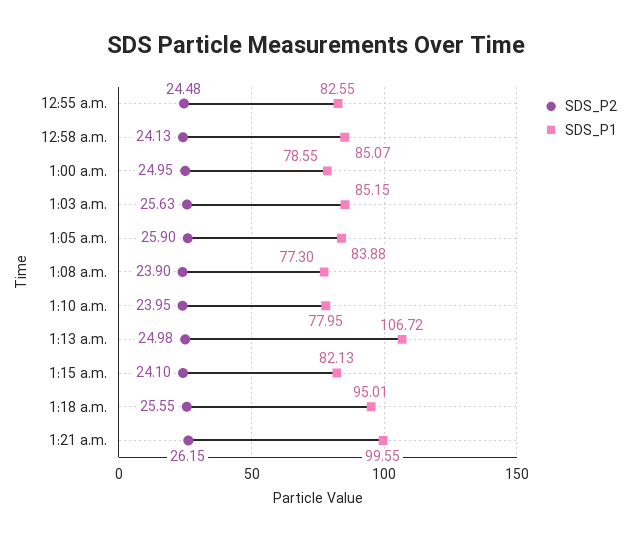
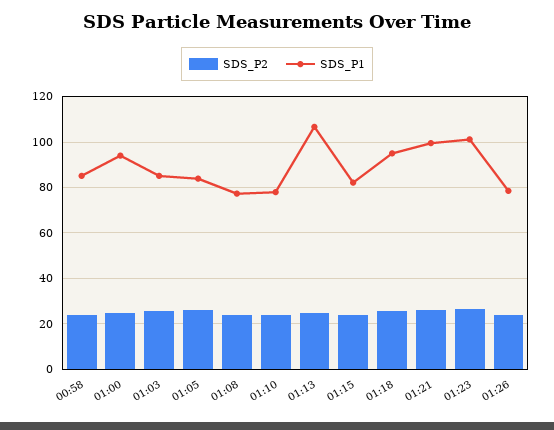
SDS_P2, 12:55 a.m.: 24.48 -> none
SDS_P1, 12:55 a.m.: 82.55 -> none
SDS_P1, 1:00 a.m.: 78.55 -> 95
SDS_P2, 01:23: none -> 25
SDS_P1, 01:23: none -> 100
SDS_P2, 01:26: none -> 25
SDS_P1, 01:26: none -> 80

